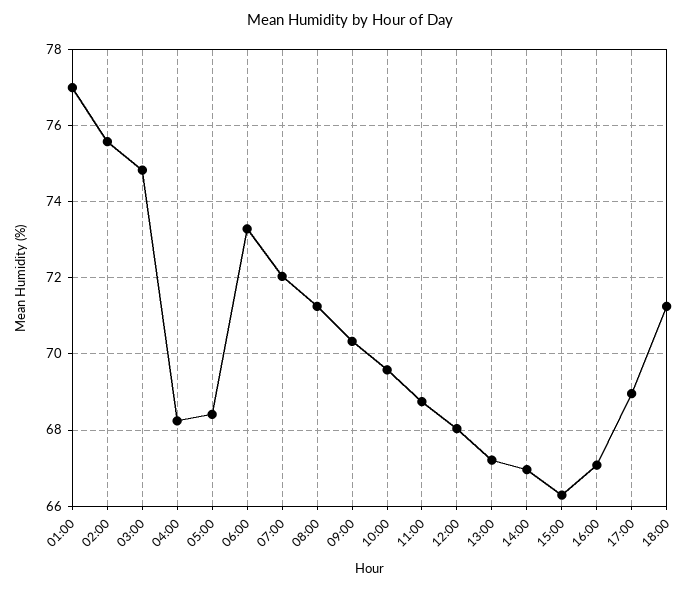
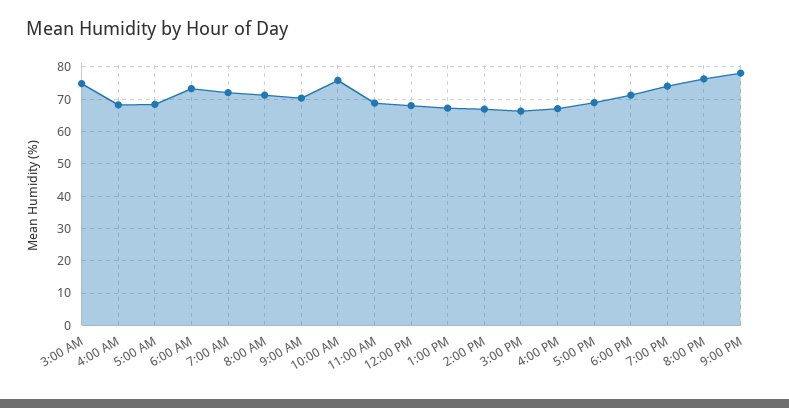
01:00: 77 -> none
02:00: 75.6 -> none
10:00: 69.6 -> 76
7:00 PM: none -> 74
8:00 PM: none -> 76
9:00 PM: none -> 78

